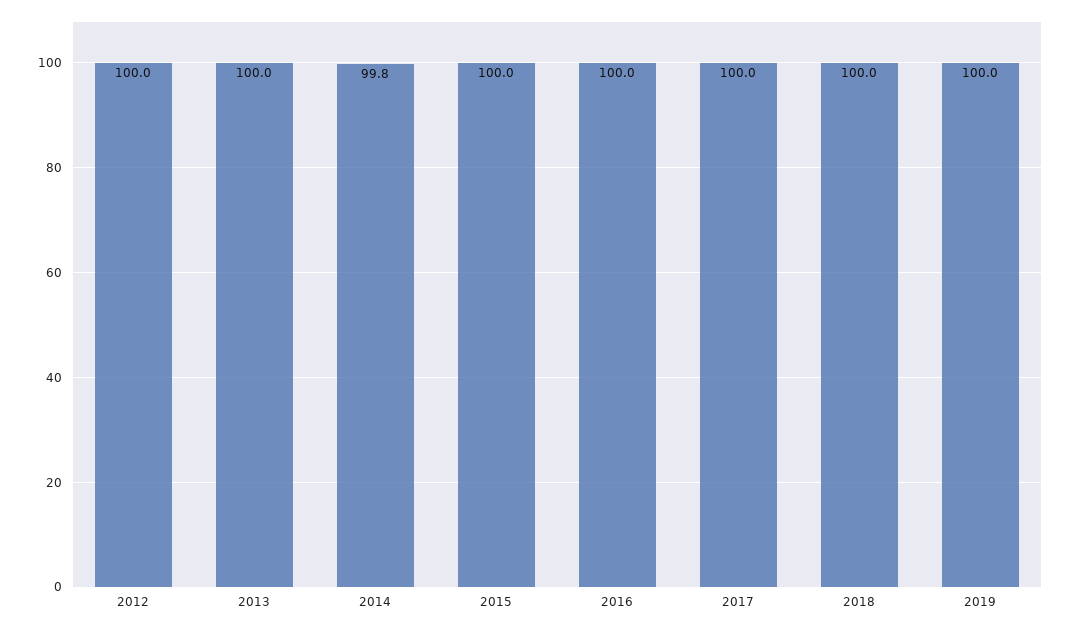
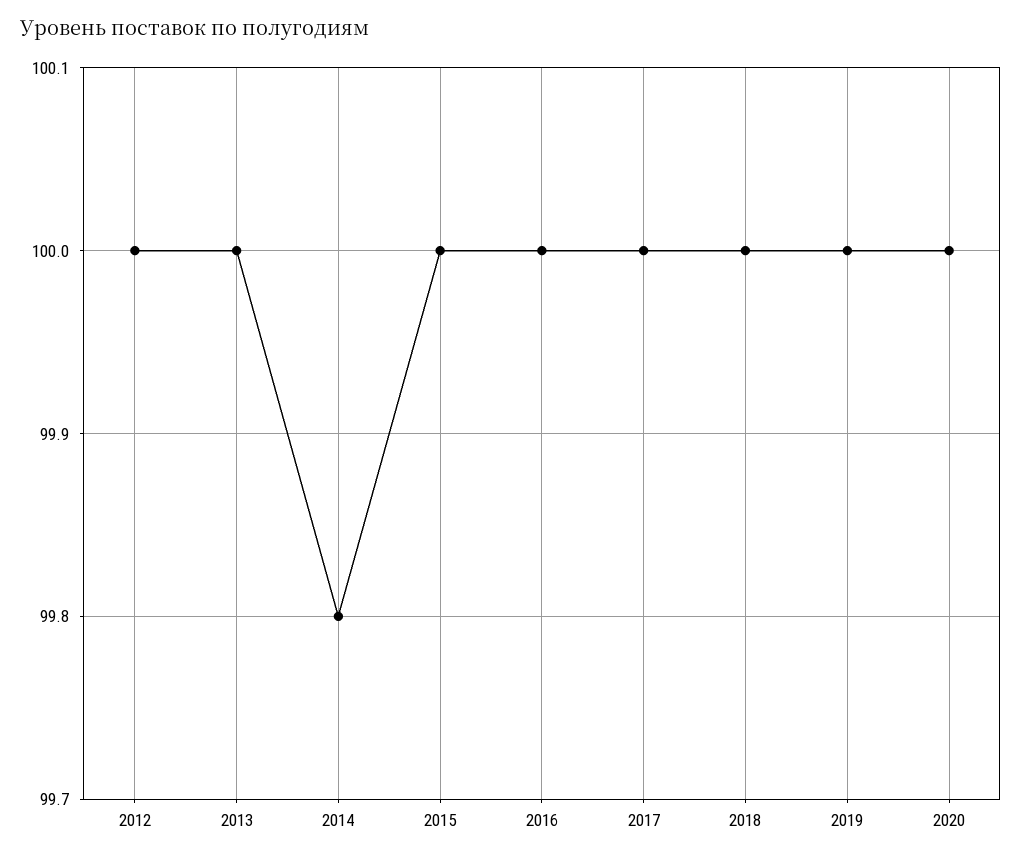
2020: none -> 100

